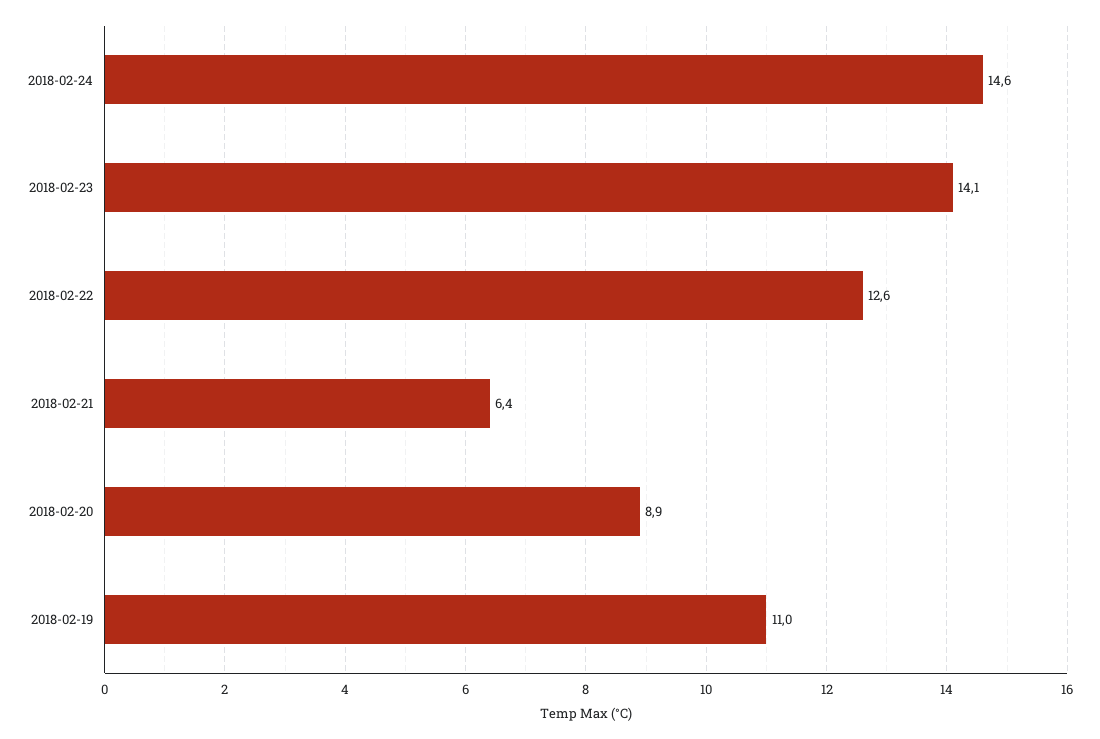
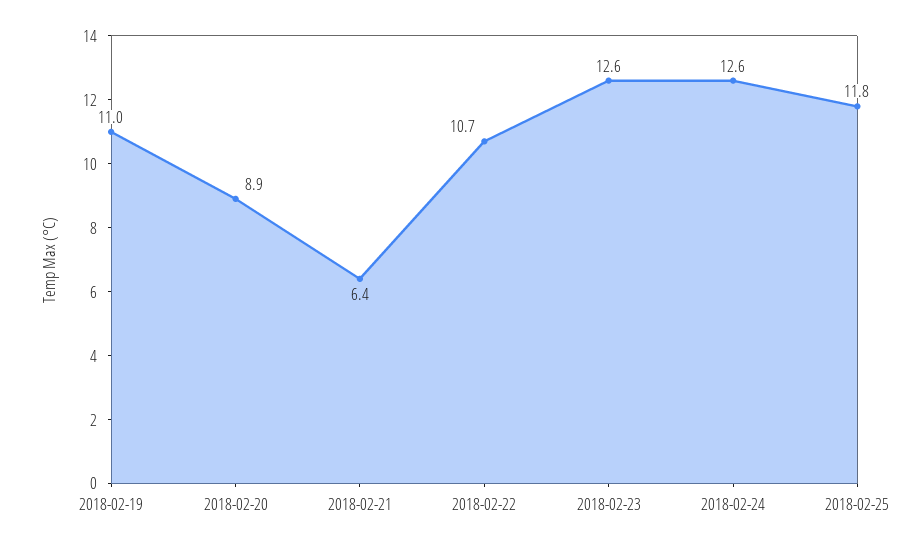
2018-02-24: 14.6 -> 12.6
2018-02-23: 14.1 -> 12.6
2018-02-22: 12.6 -> 10.7
2018-02-25: none -> 11.8

